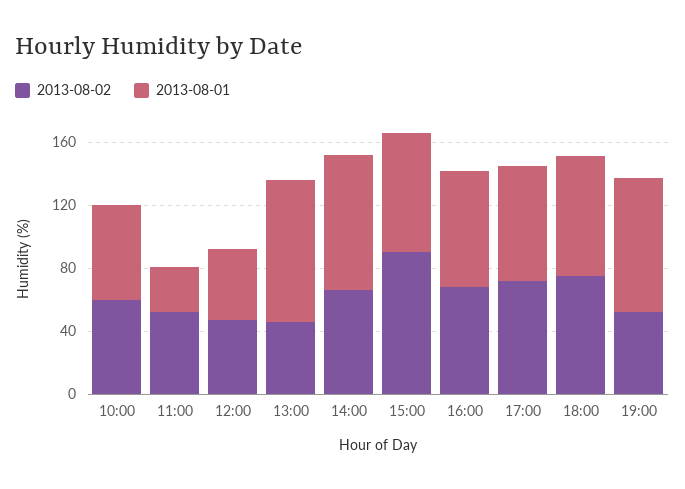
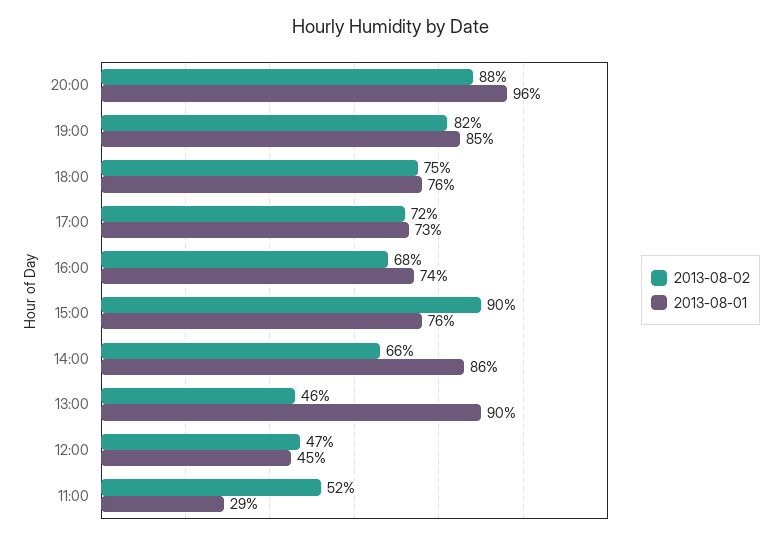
2013-08-02, 10:00: 60 -> none
2013-08-01, 10:00: 60 -> none
2013-08-02, 19:00: 50 -> 82
2013-08-02, 20:00: none -> 88
2013-08-01, 20:00: none -> 96

